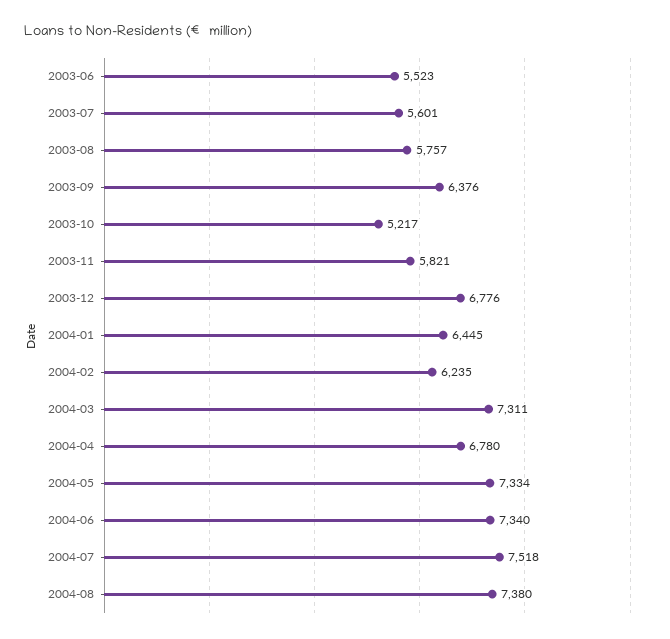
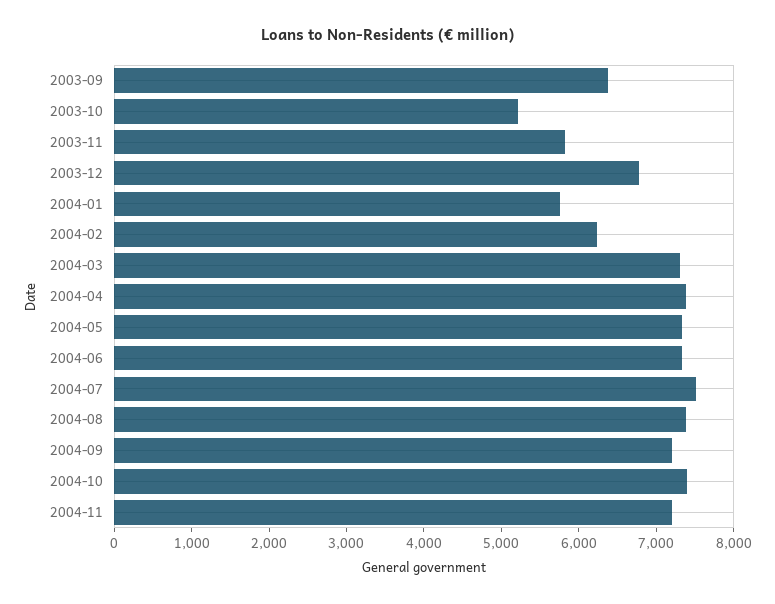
2003-06: 5523 -> none
2003-07: 5601 -> none
2003-08: 5757 -> none
2004-01: 6445 -> 5800
2004-04: 6780 -> 7400
2004-09: none -> 7200
2004-10: none -> 7400
2004-11: none -> 7200

